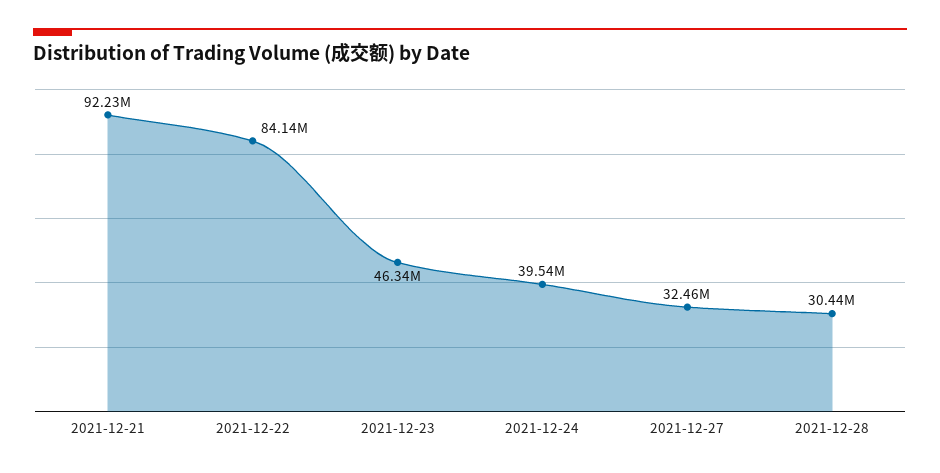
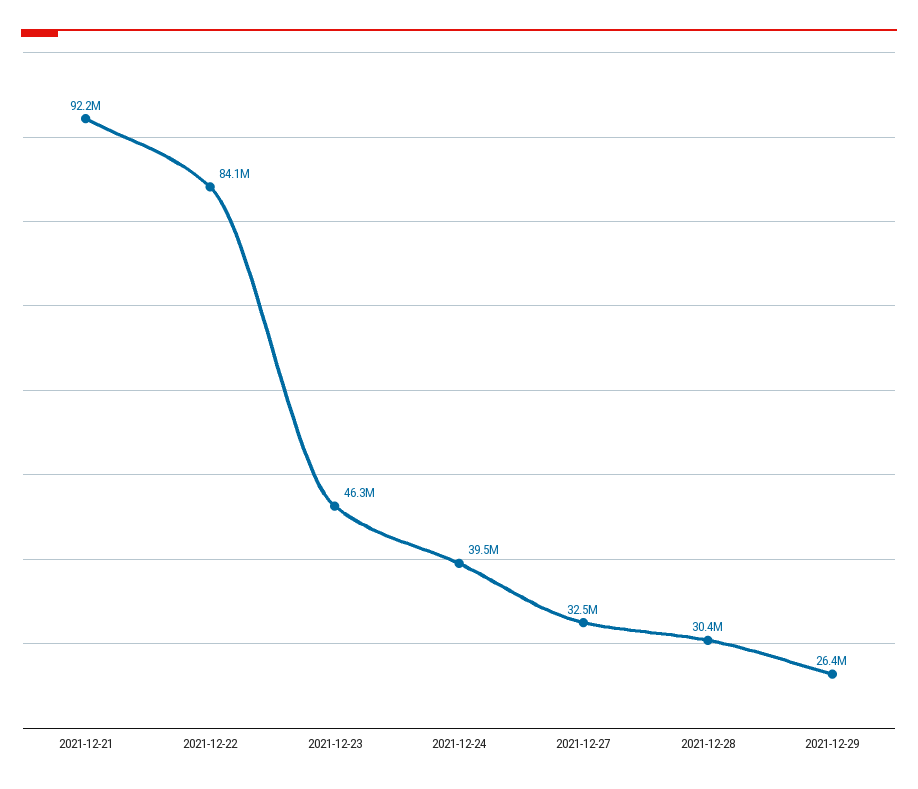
2021-12-29: none -> 26400000

